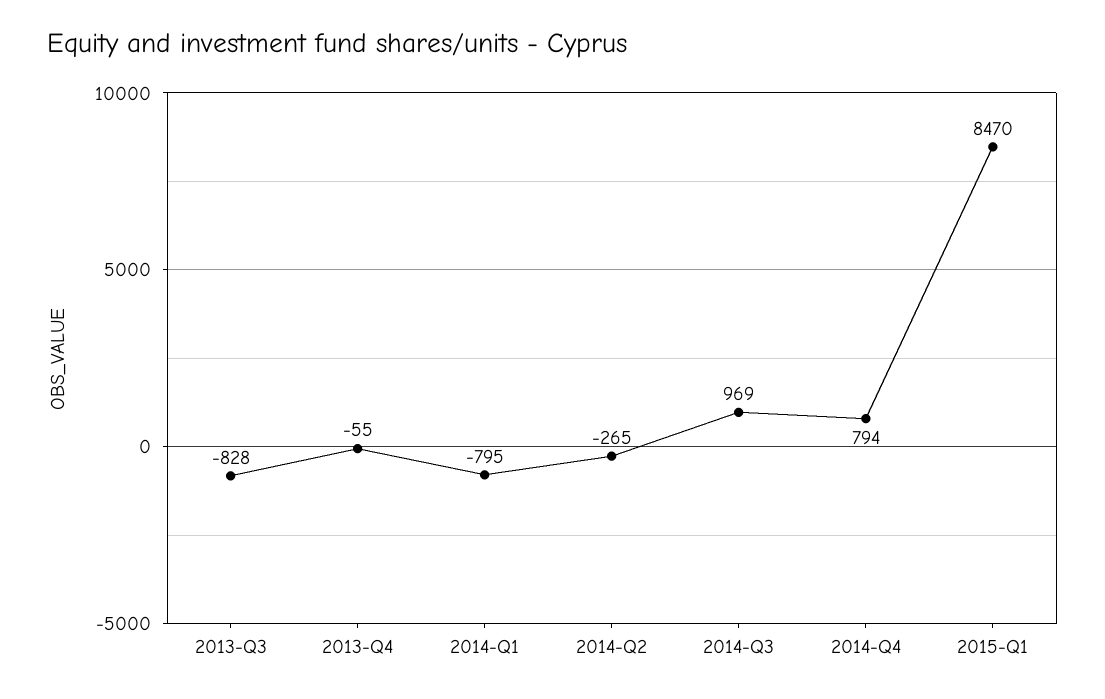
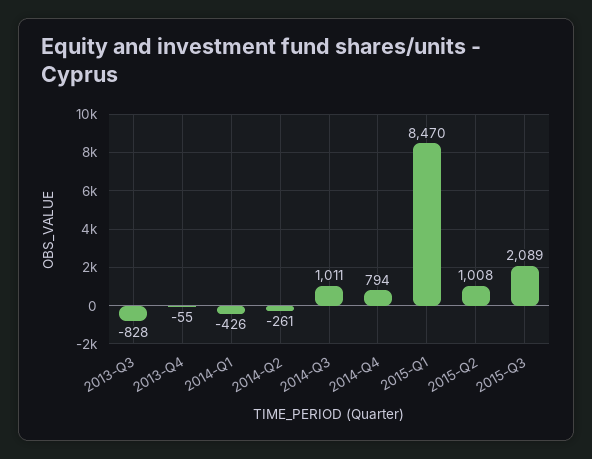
2014-Q1: -795 -> -426
2014-Q2: -265 -> -261
2014-Q3: 969 -> 1011
2015-Q2: none -> 1008
2015-Q3: none -> 2089

